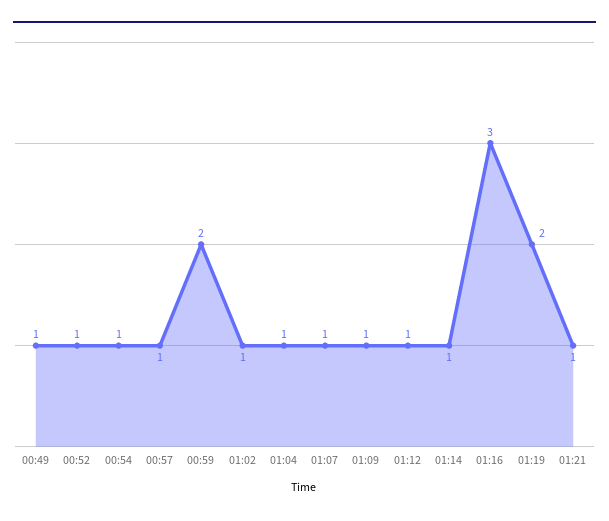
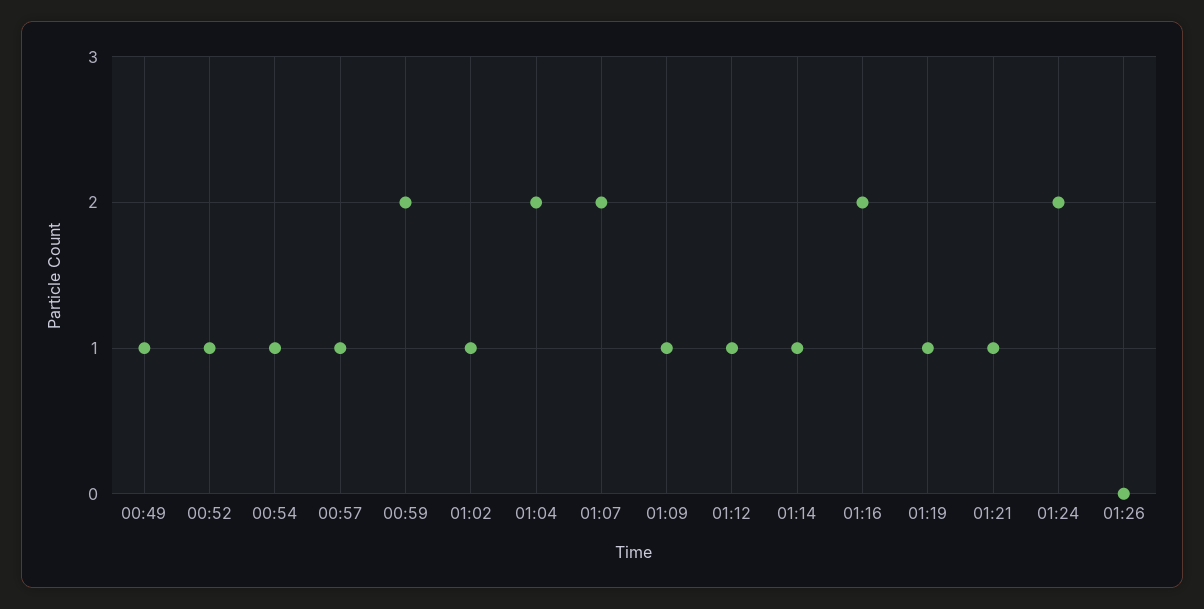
01:04: 1 -> 2
01:07: 1 -> 2
01:16: 3 -> 2
01:19: 2 -> 1
01:24: none -> 2
01:26: none -> 0

